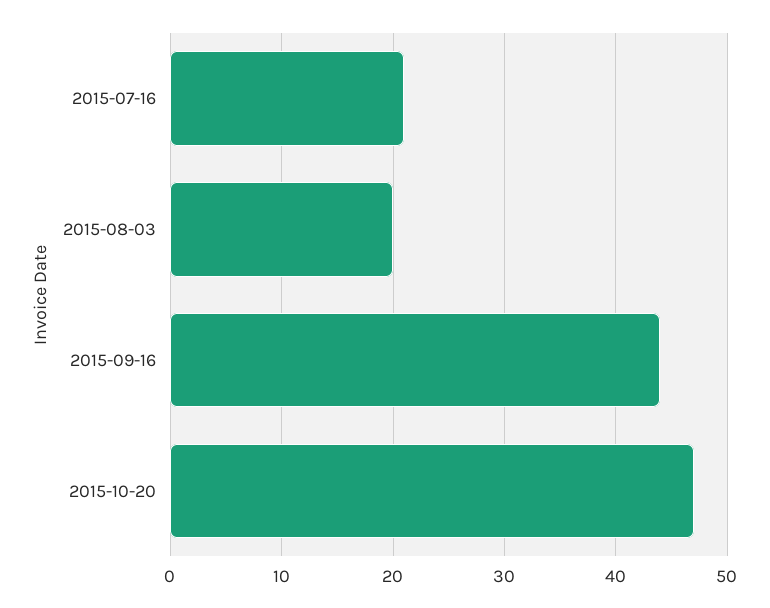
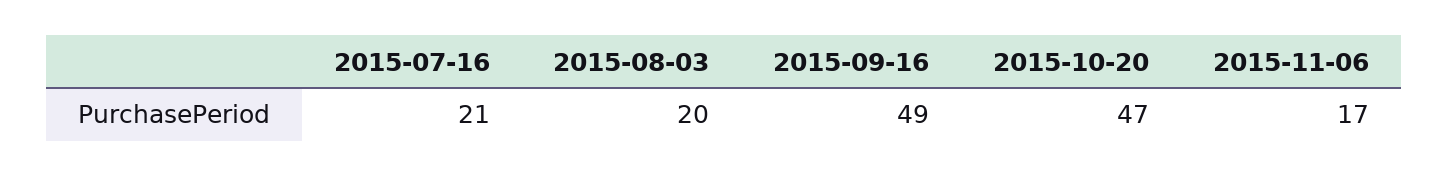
2015-09-16: 44 -> 49
2015-11-06: none -> 17

